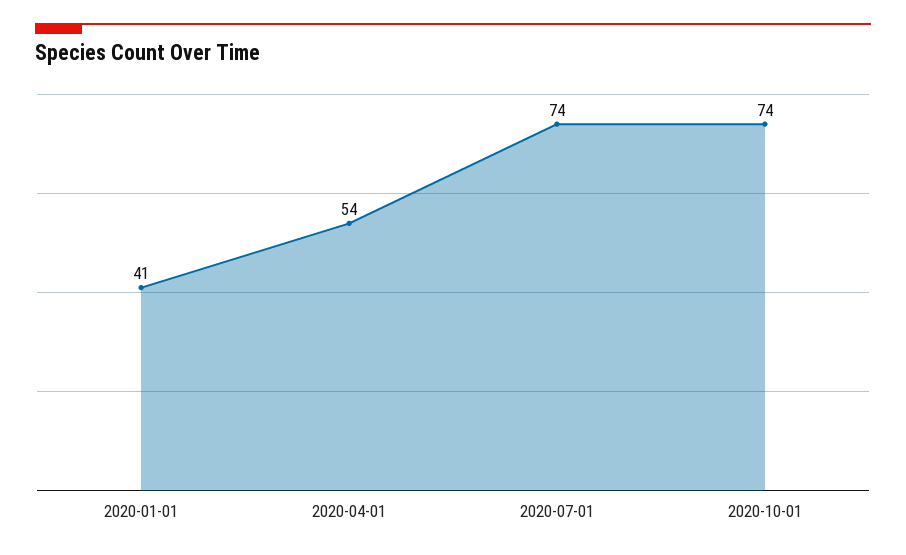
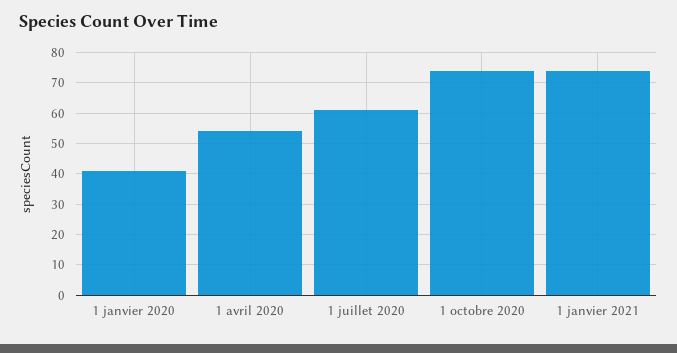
2020-07-01: 74 -> 60
1 janvier 2021: none -> 75

